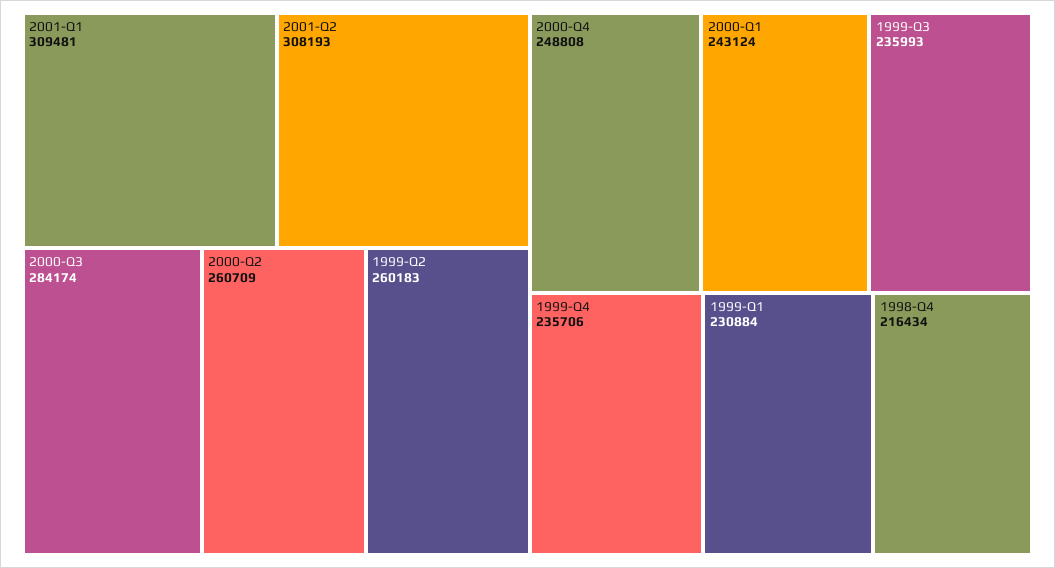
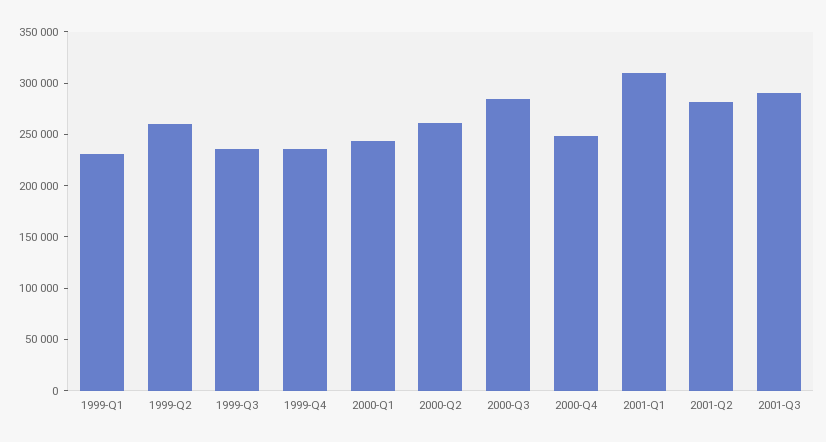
2001-Q2: 308193 -> 280000
1998-Q4: 216434 -> none
2001-Q3: none -> 290000

